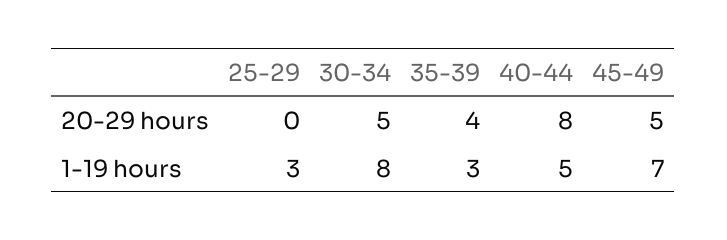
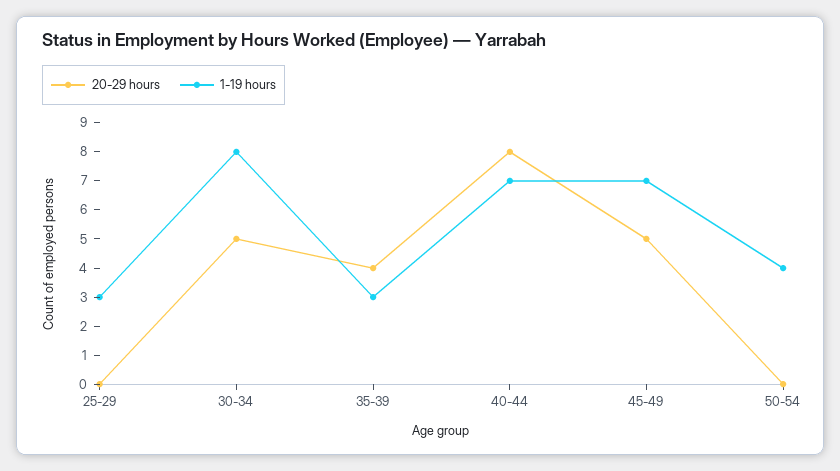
1-19 hours, 40-44: 5 -> 7
20-29 hours, 50-54: none -> 0
1-19 hours, 50-54: none -> 4

